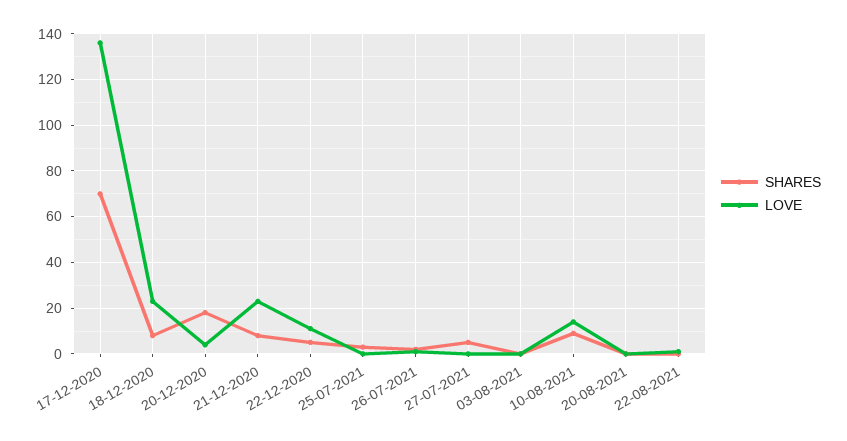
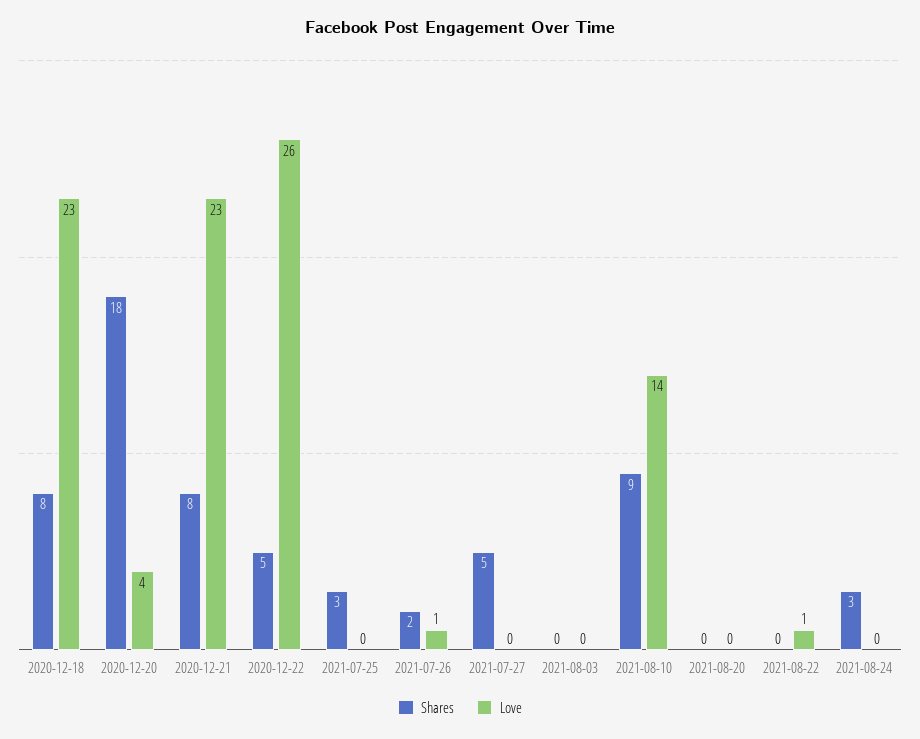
SHARES, 17-12-2020: 70 -> none
LOVE, 17-12-2020: 135 -> none
LOVE, 22-12-2020: 10 -> 26
SHARES, 2021-08-24: none -> 3
LOVE, 2021-08-24: none -> 0

